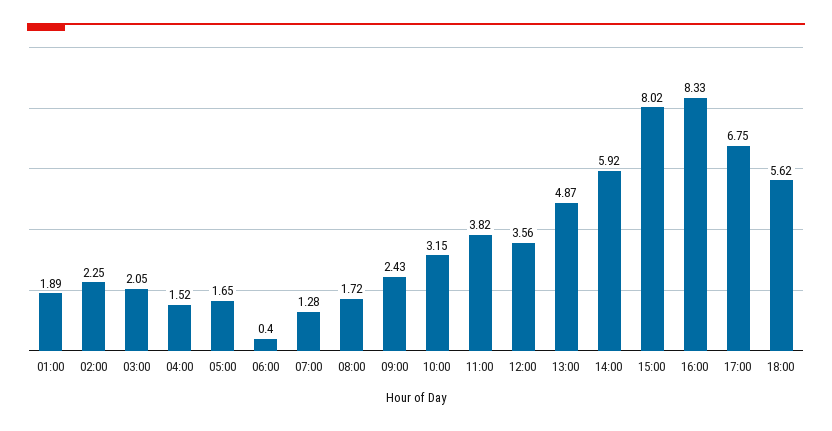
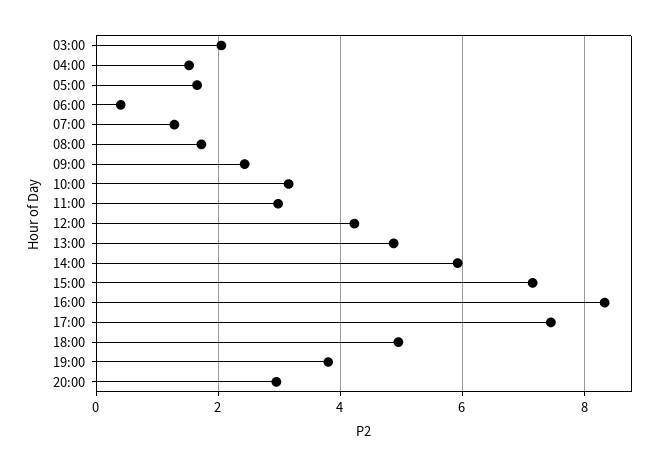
01:00: 1.89 -> none
02:00: 2.25 -> none
11:00: 3.82 -> 3
12:00: 3.56 -> 4.2
15:00: 8.02 -> 7.2
17:00: 6.75 -> 7.4
18:00: 5.62 -> 5
19:00: none -> 3.8
20:00: none -> 3

